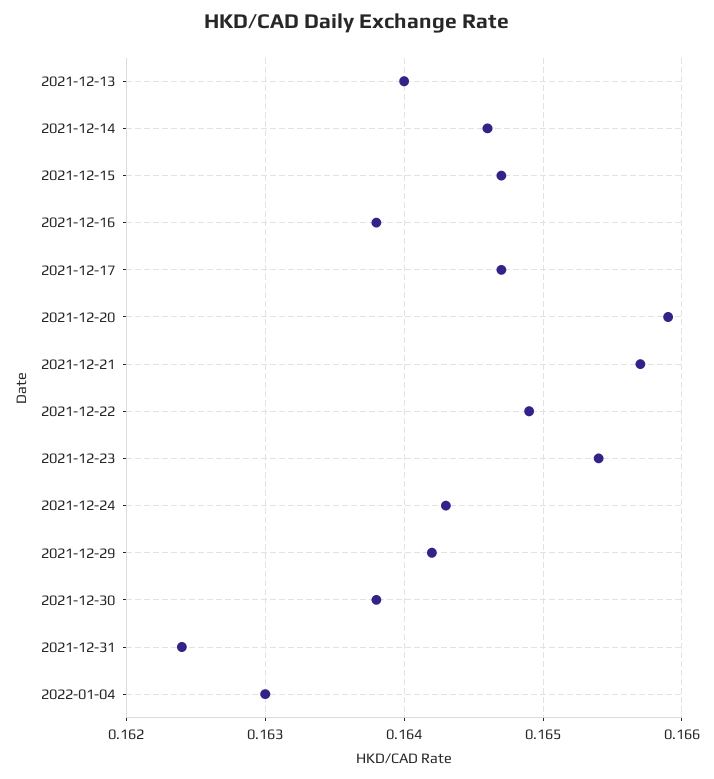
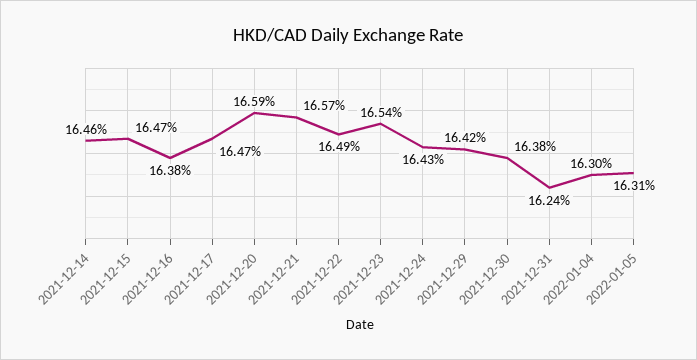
2021-12-13: 0.164 -> none
2022-01-05: none -> 0.1631

